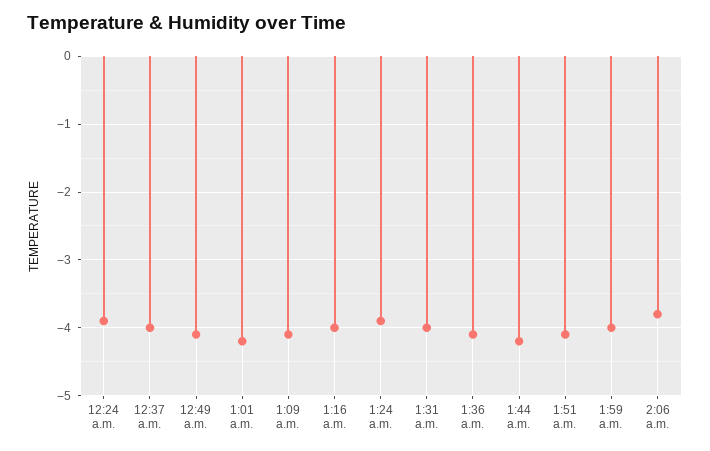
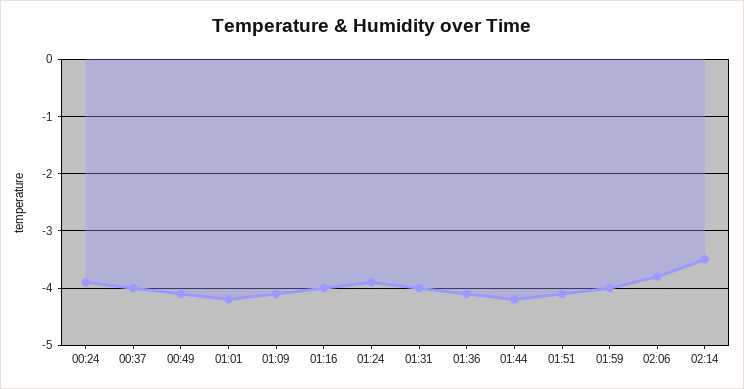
02:14: none -> -3.5

